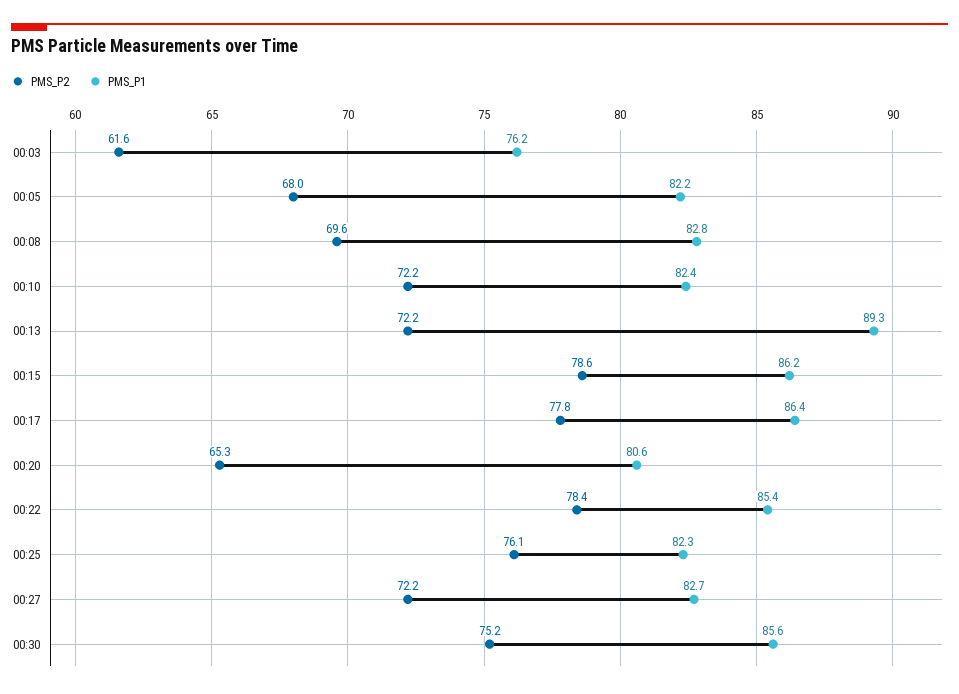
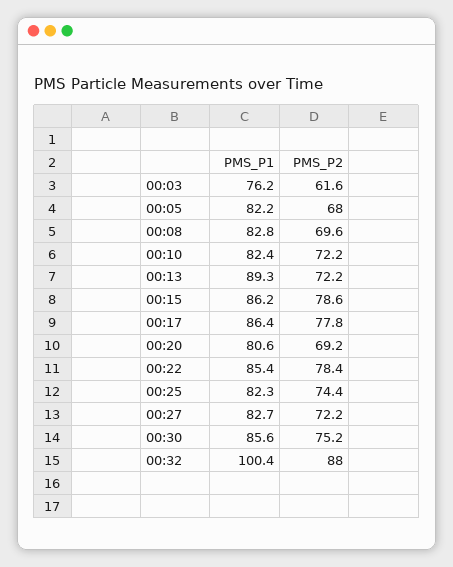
PMS_P2, 00:20: 65.3 -> 69.2
PMS_P2, 00:25: 76.1 -> 74.4
PMS_P1, 00:32: none -> 100.4
PMS_P2, 00:32: none -> 88

